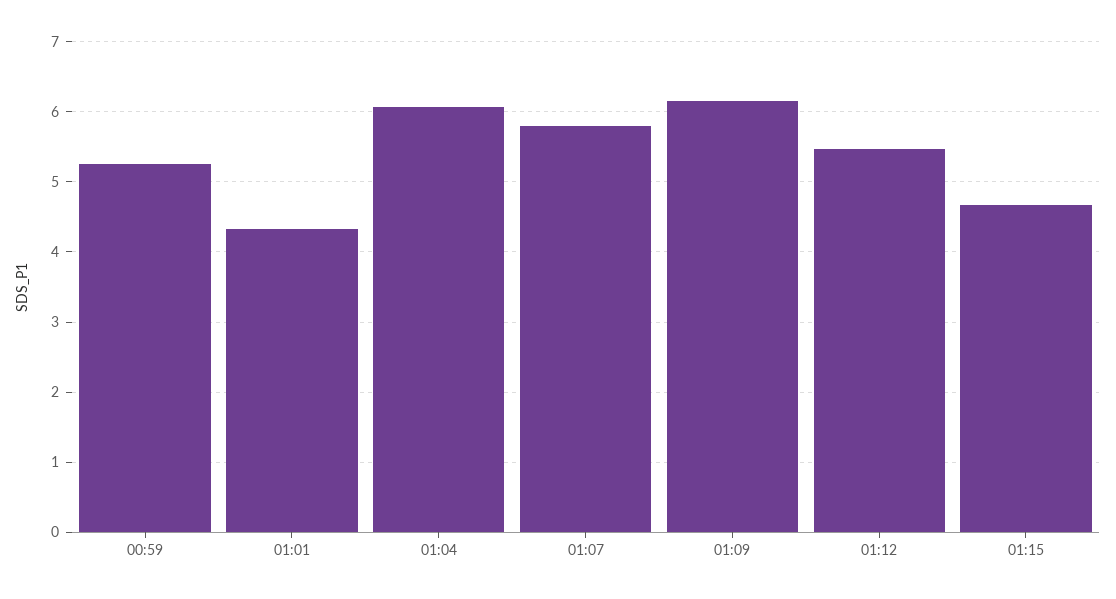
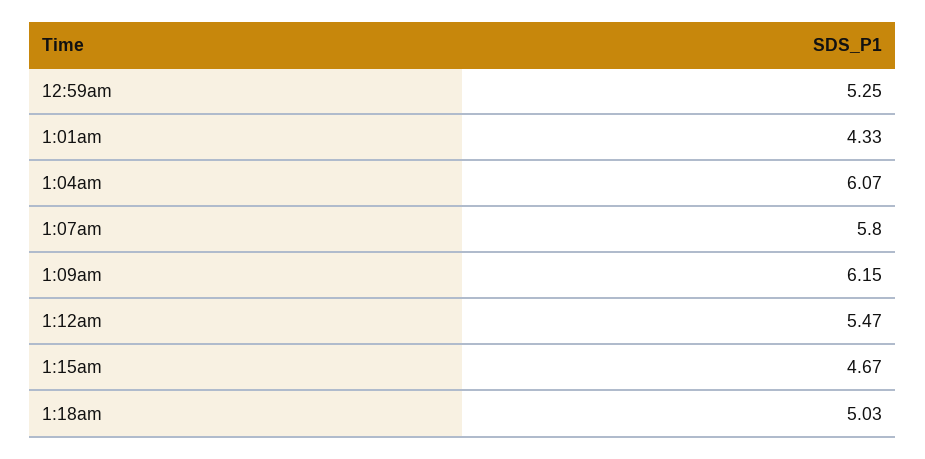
1:18am: none -> 5.03

